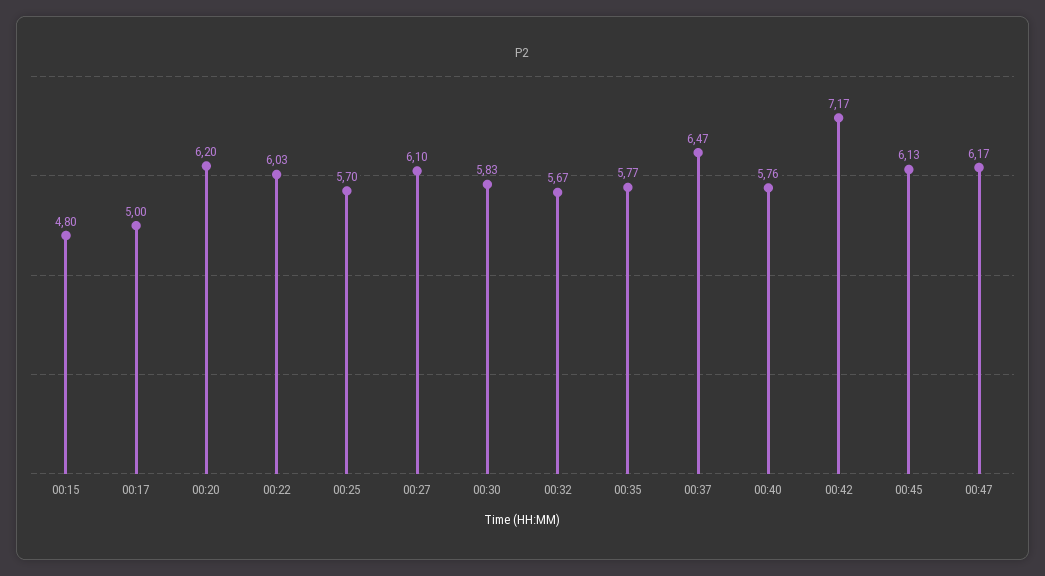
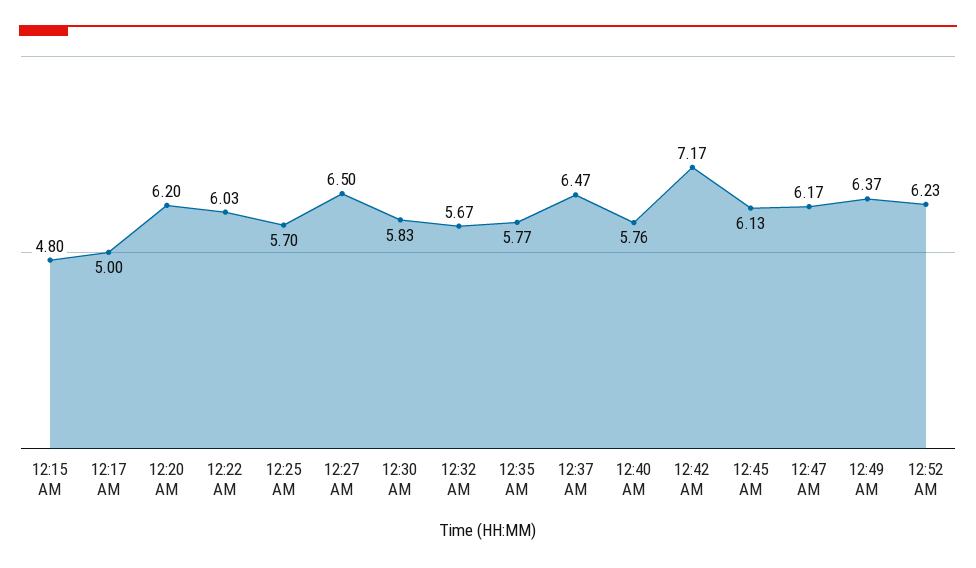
00:27: 6.1 -> 6.5
12:49 AM: none -> 6.37
12:52 AM: none -> 6.23

